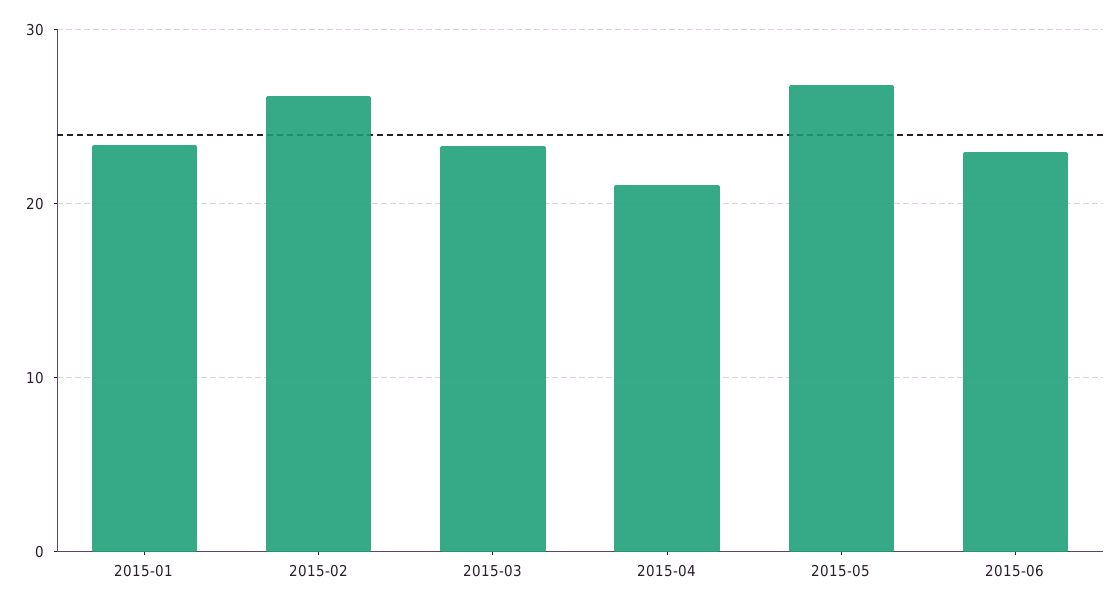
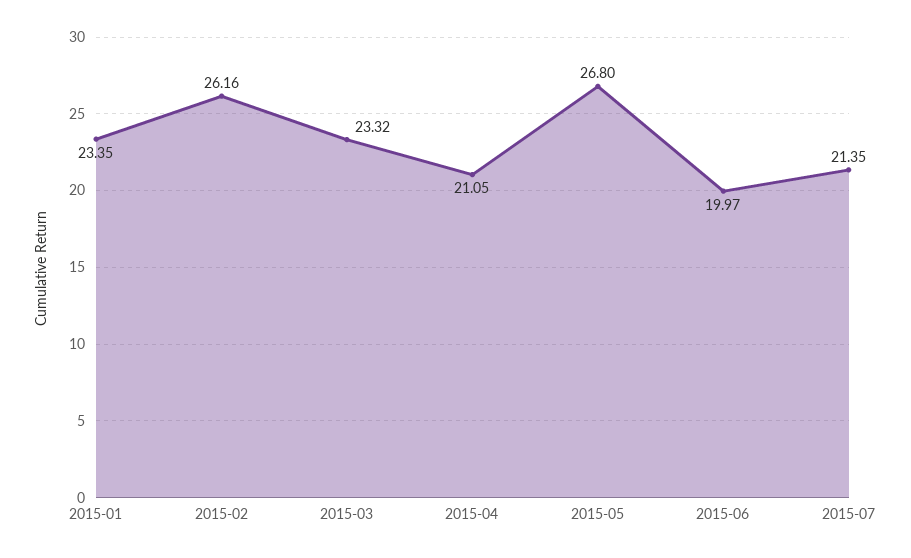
2015-06: 23 -> 19.97
2015-07: none -> 21.35

